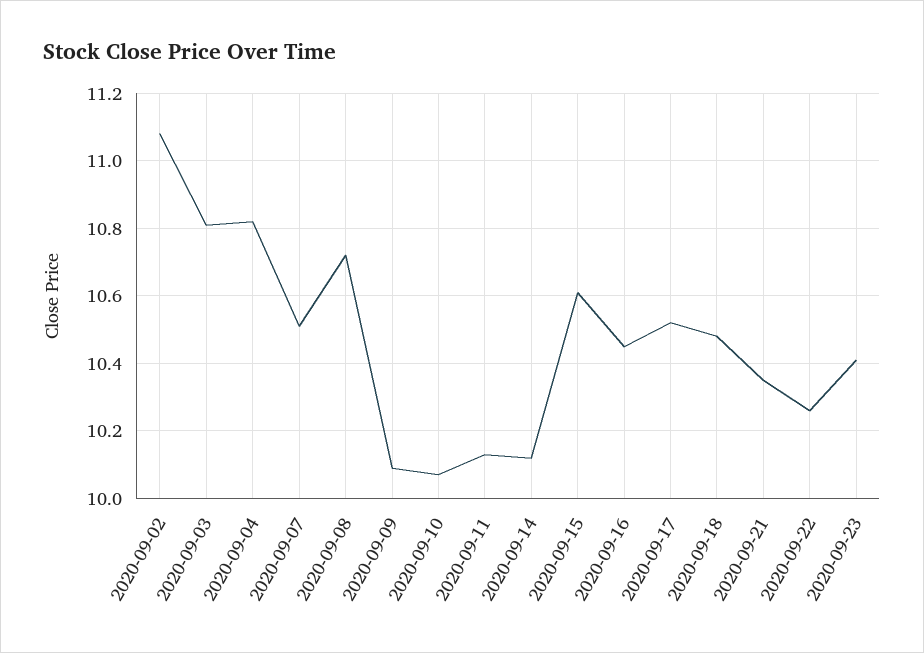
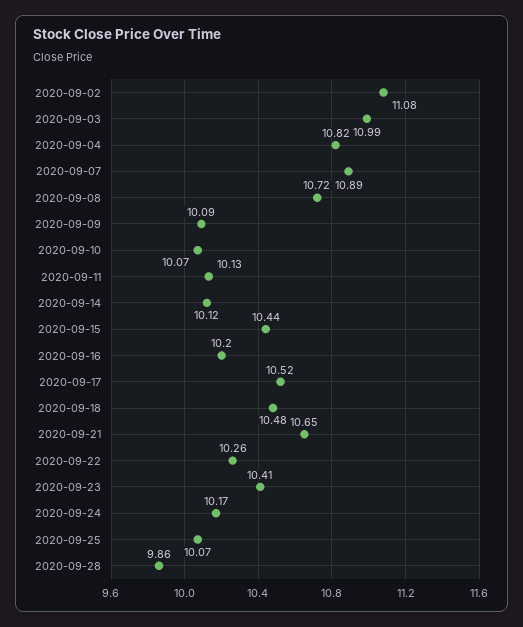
2020-09-03: 10.8 -> 10.99
2020-09-07: 10.5 -> 10.89
2020-09-15: 10.6 -> 10.44
2020-09-16: 10.45 -> 10.2
2020-09-21: 10.35 -> 10.65
2020-09-24: none -> 10.17
2020-09-25: none -> 10.07
2020-09-28: none -> 9.86

